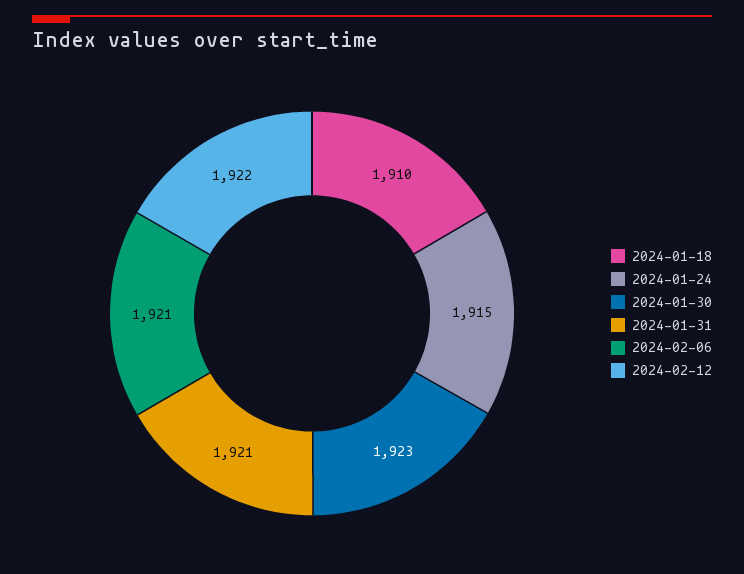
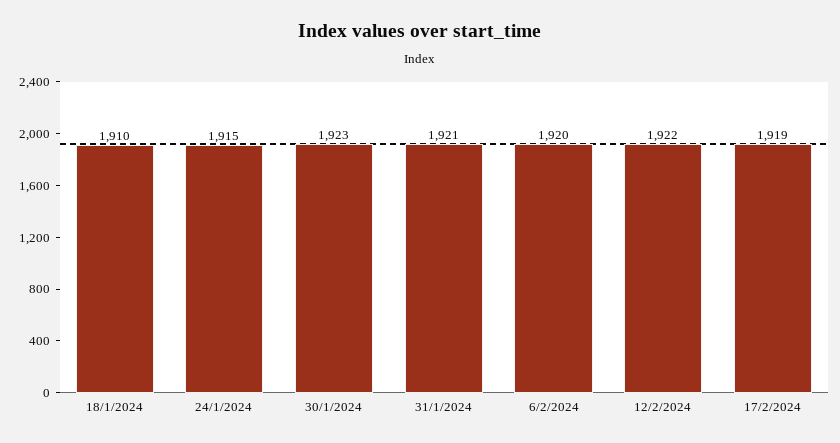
2024-02-06: 1921 -> 1920
17/2/2024: none -> 1919

